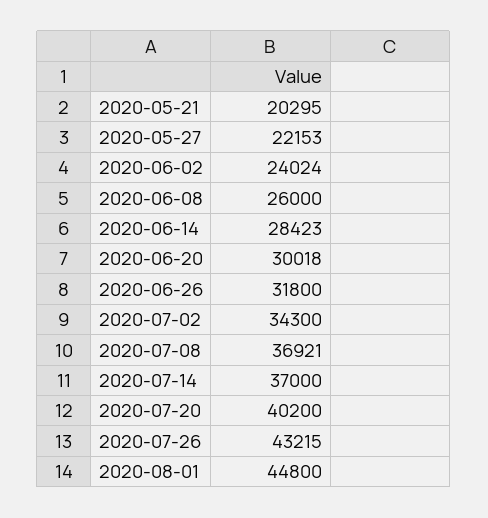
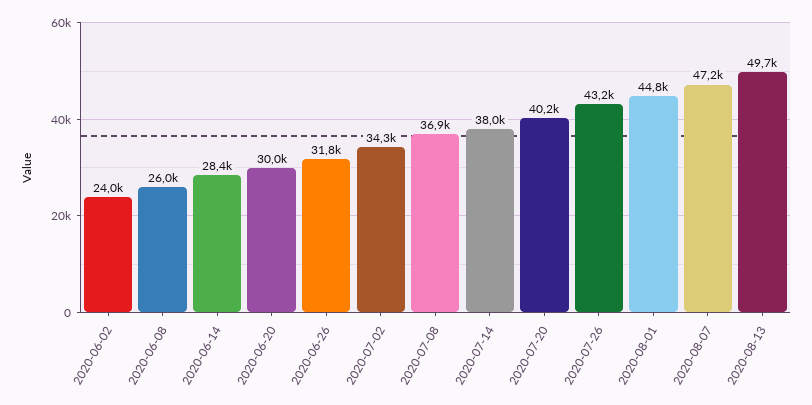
2020-05-21: 20295 -> none
2020-05-27: 22153 -> none
2020-07-14: 37000 -> 38000
2020-08-07: none -> 47200
2020-08-13: none -> 49700

